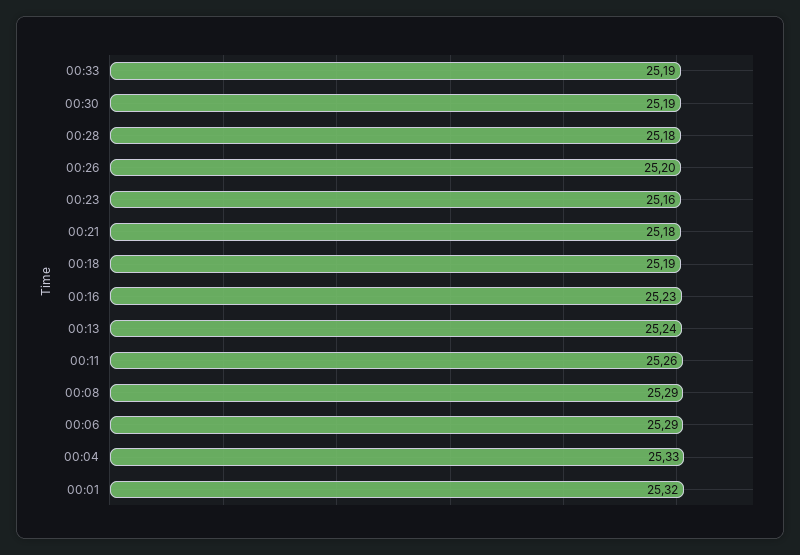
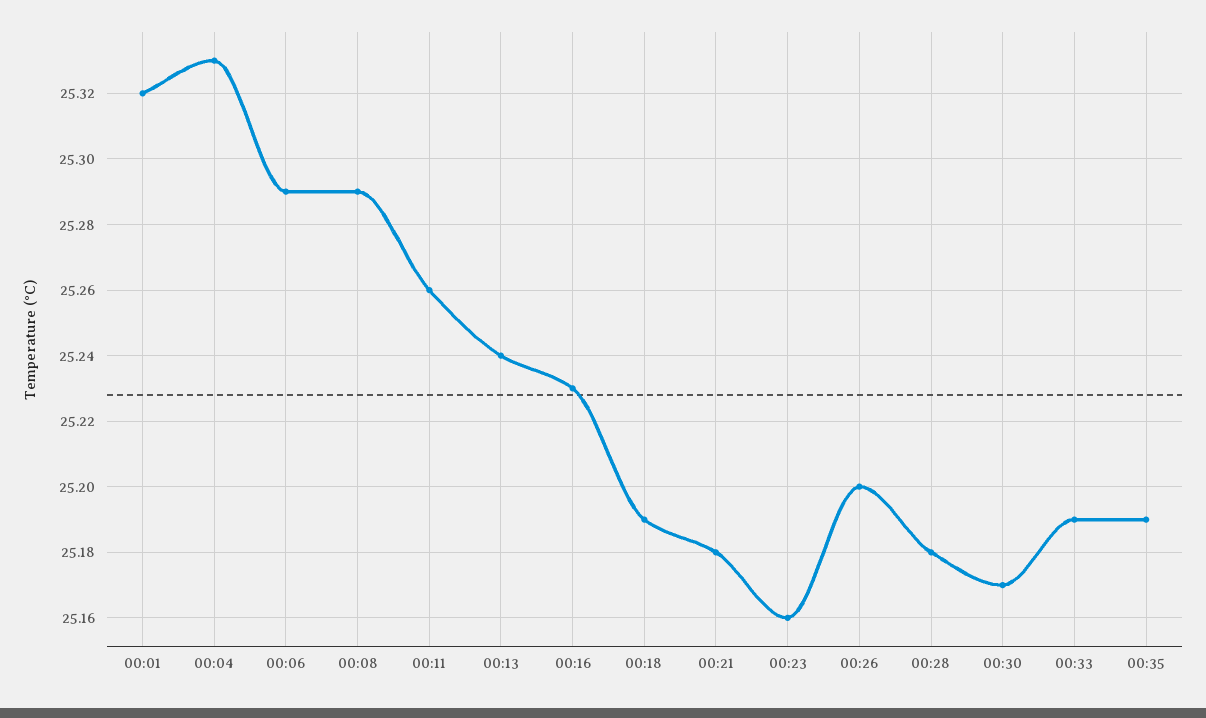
00:30: 25.19 -> 25.17
00:35: none -> 25.19

